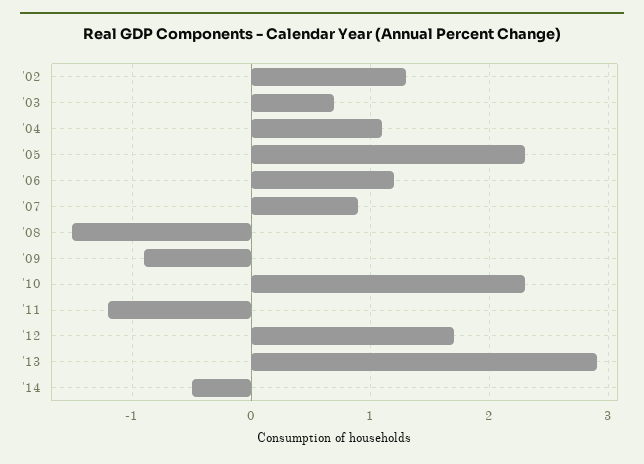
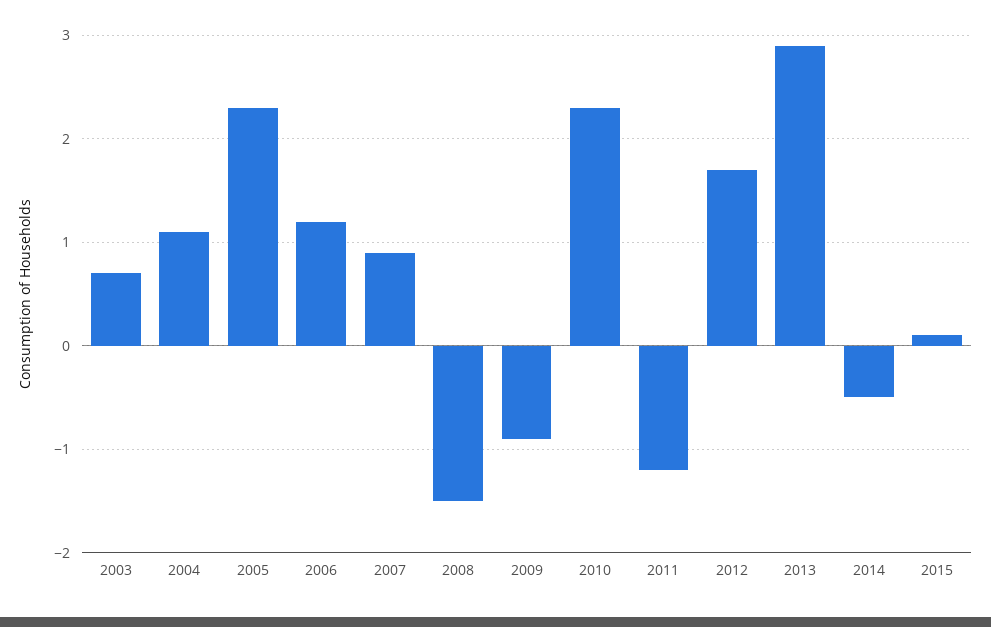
'02: 1.3 -> none
2015: none -> 0.1

